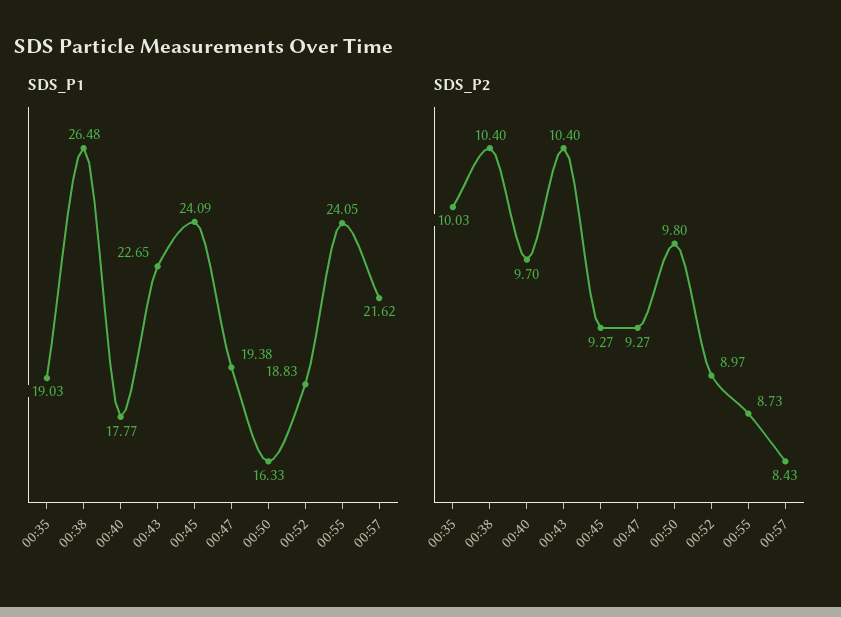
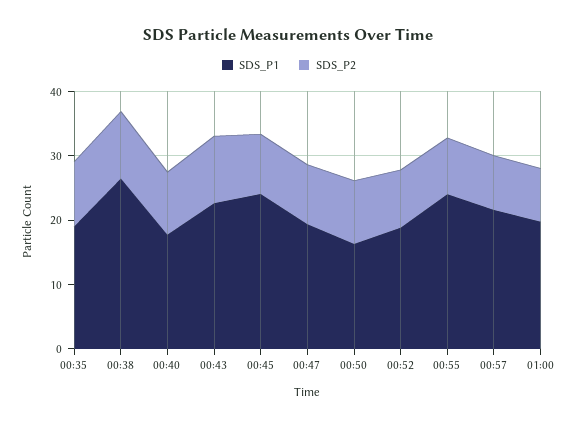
SDS_P1, 01:00: none -> 20
SDS_P2, 01:00: none -> 8

